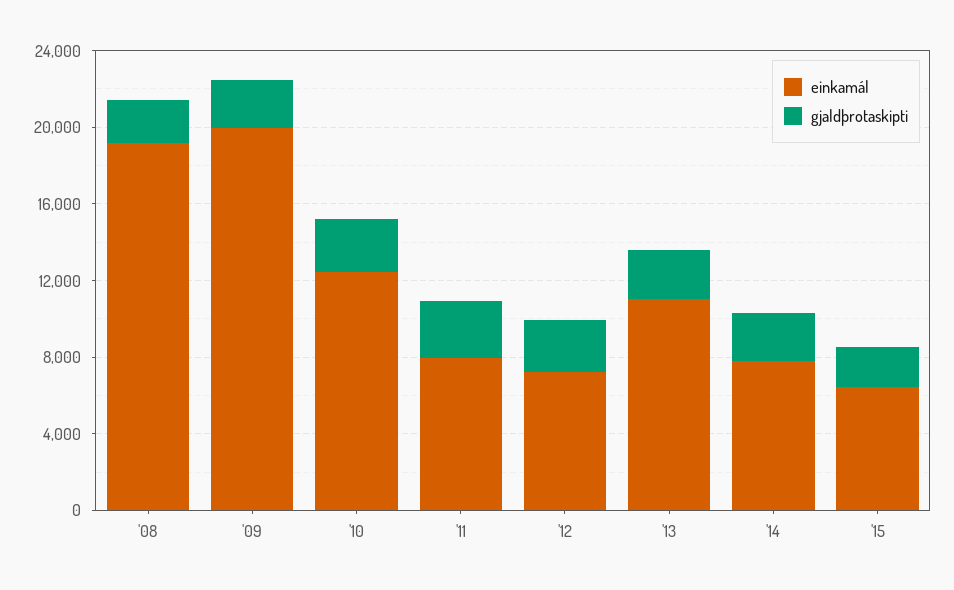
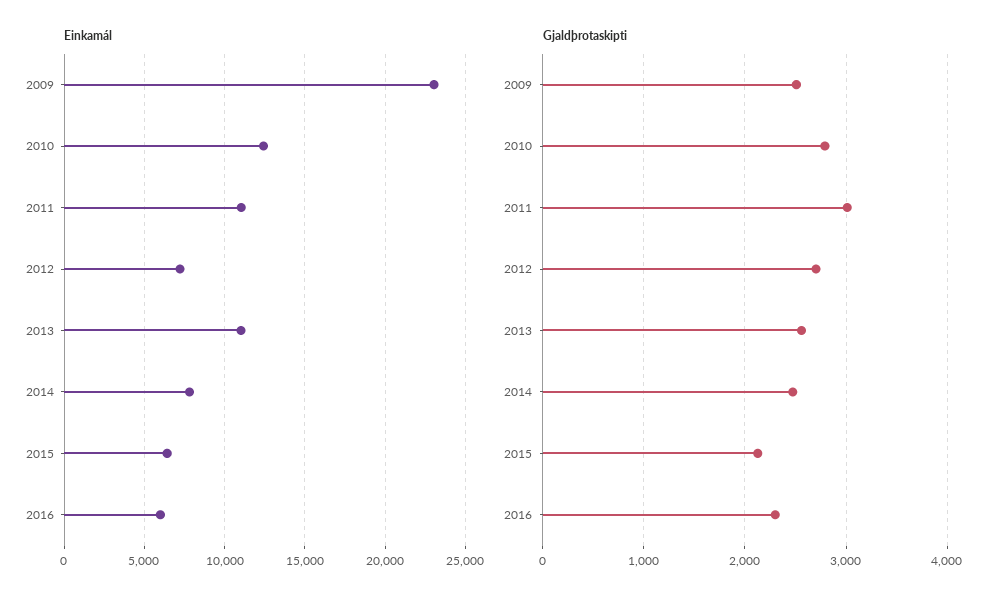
einkamál, '08: 19000 -> none
gjaldþrotaskipti, '08: 2000 -> none
einkamál, '09: 20000 -> 23000
einkamál, '11: 8000 -> 11000
einkamál, 2016: none -> 6000
gjaldþrotaskipti, 2016: none -> 2300

